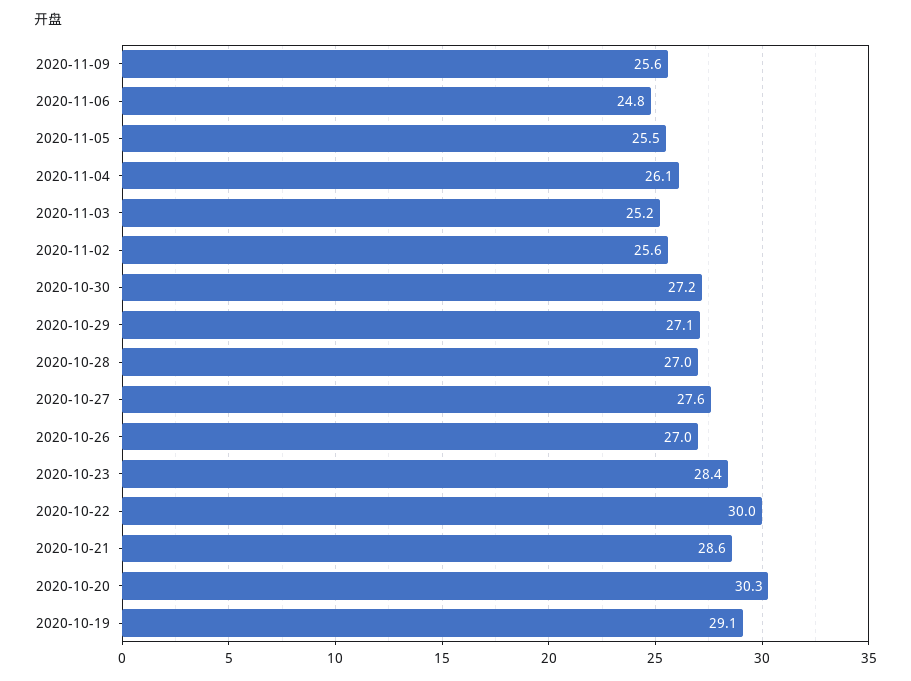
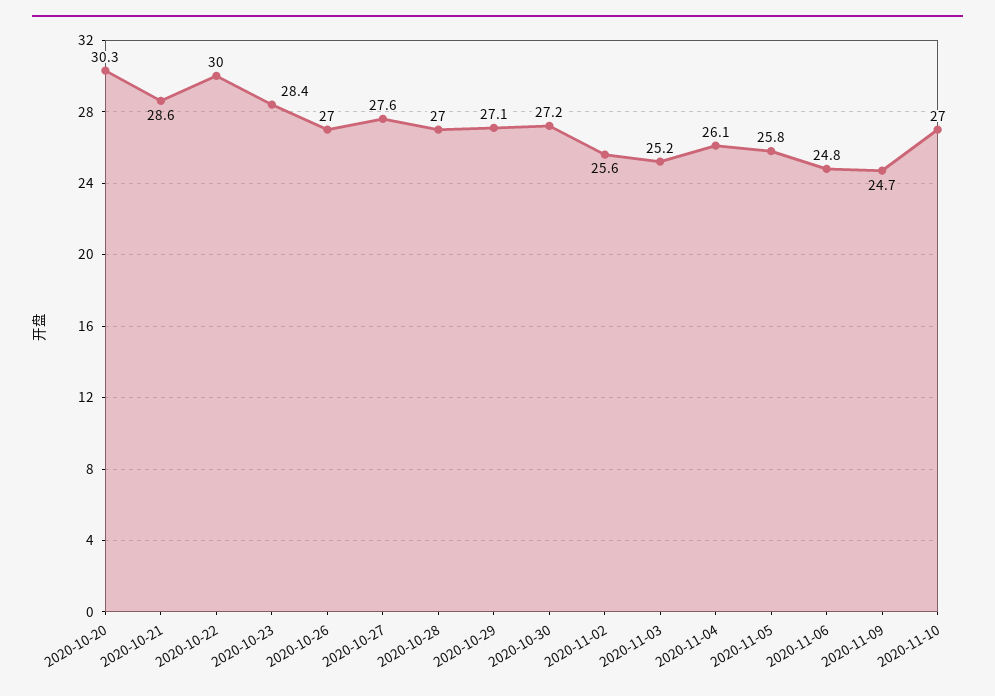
2020-11-09: 25.6 -> 24.7
2020-11-05: 25.5 -> 25.8
2020-10-19: 29.1 -> none
2020-11-10: none -> 27

